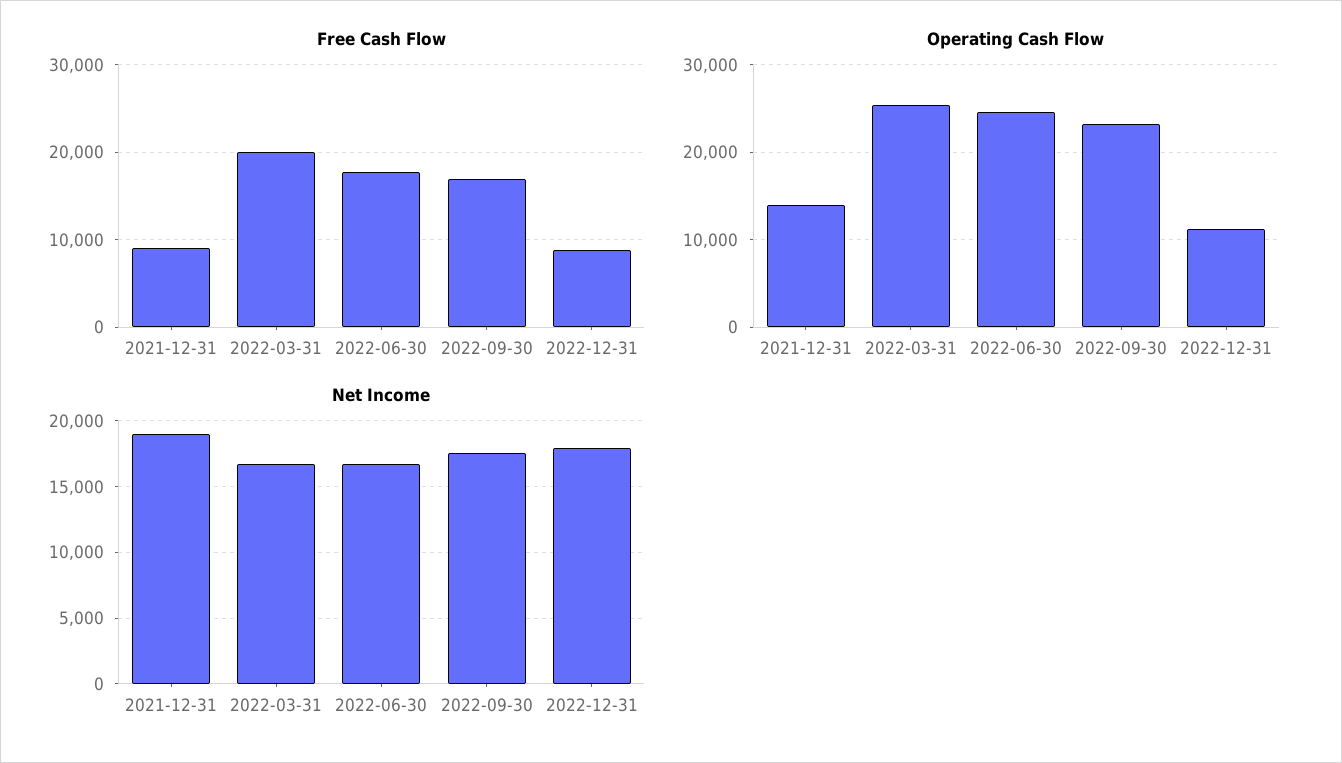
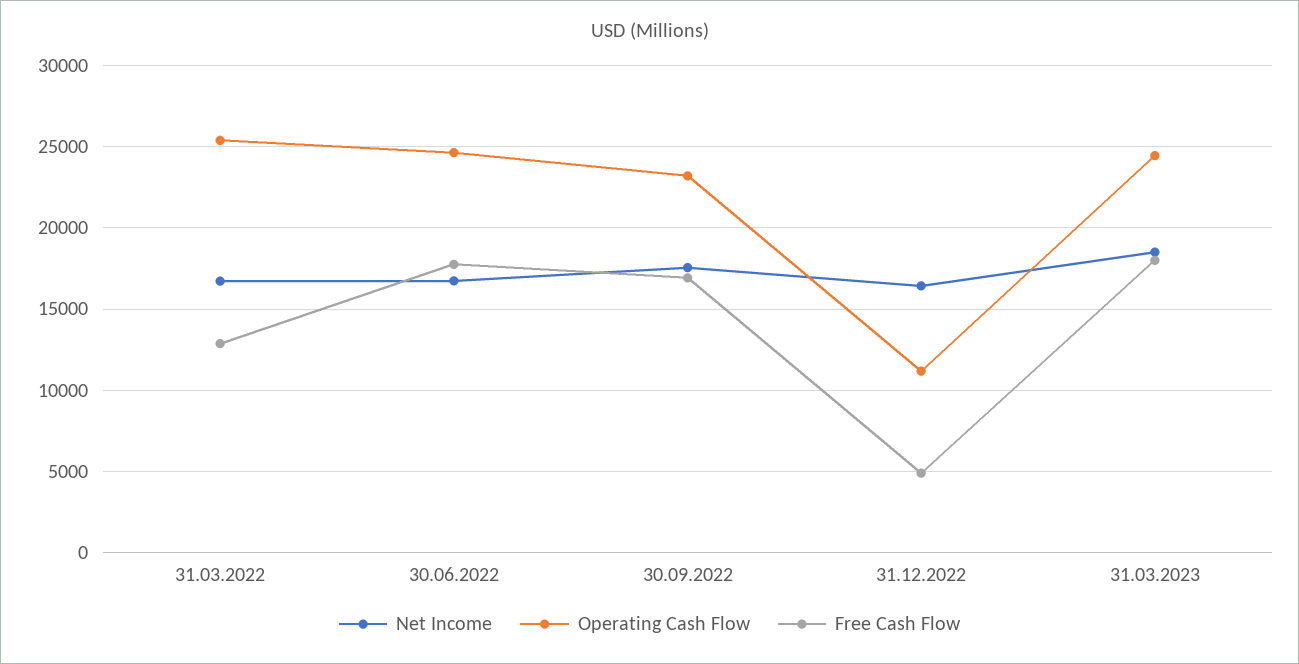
Free Cash Flow, 2021-12-31: 9000 -> none
Free Cash Flow, 2022-03-31: 20000 -> 13000
Free Cash Flow, 2022-12-31: 9000 -> 5000
Operating Cash Flow, 2021-12-31: 14000 -> none
Net Income, 2021-12-31: 19000 -> none
Net Income, 2022-12-31: 18000 -> 16500
Net Income, 31.03.2023: none -> 18500
Operating Cash Flow, 31.03.2023: none -> 24500
Free Cash Flow, 31.03.2023: none -> 18000

